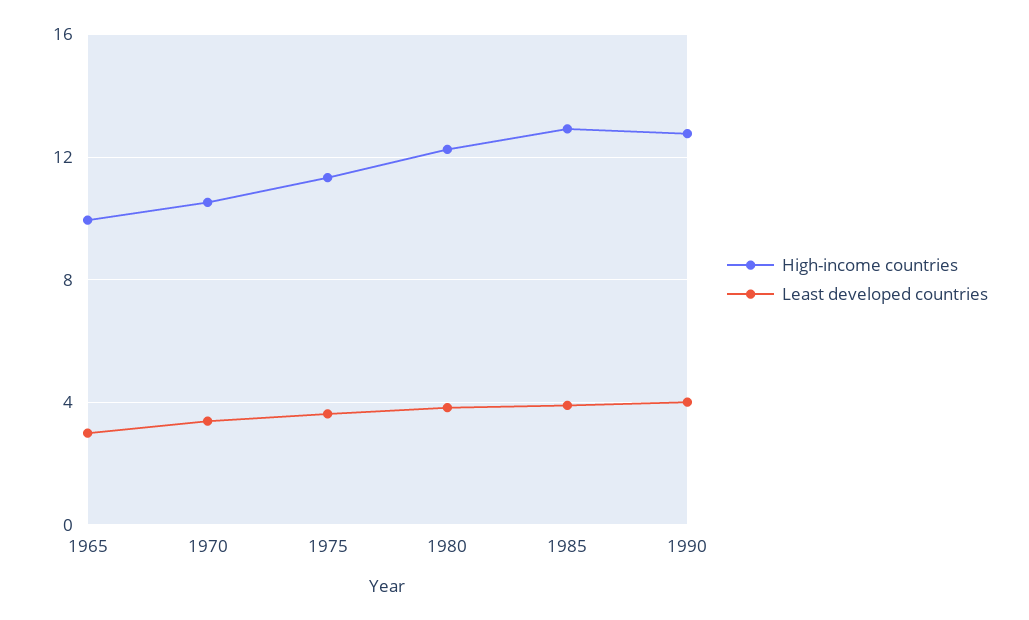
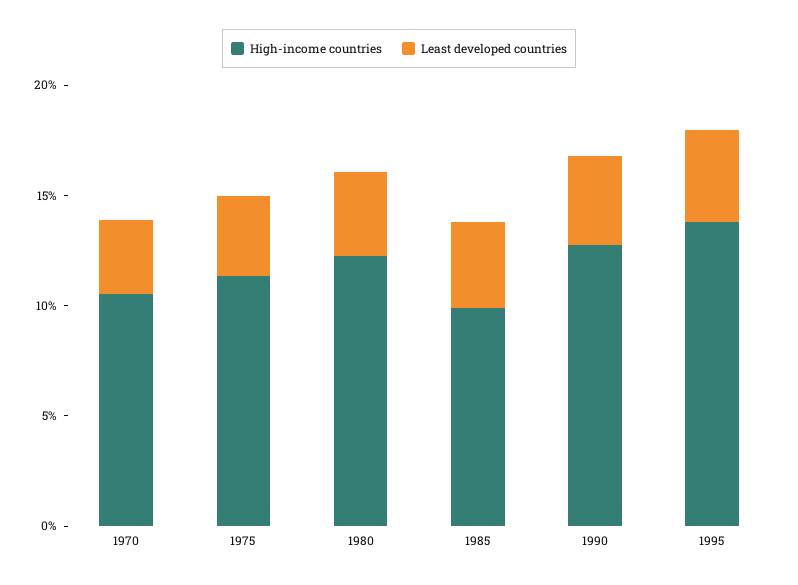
High-income countries, 1965: 10 -> none
Least developed countries, 1965: 3 -> none
High-income countries, 1985: 13 -> 10
High-income countries, 1995: none -> 14
Least developed countries, 1995: none -> 4

